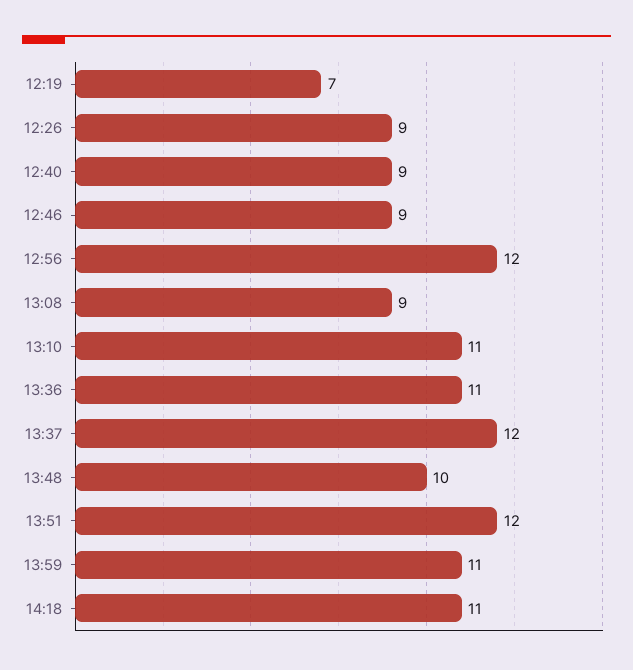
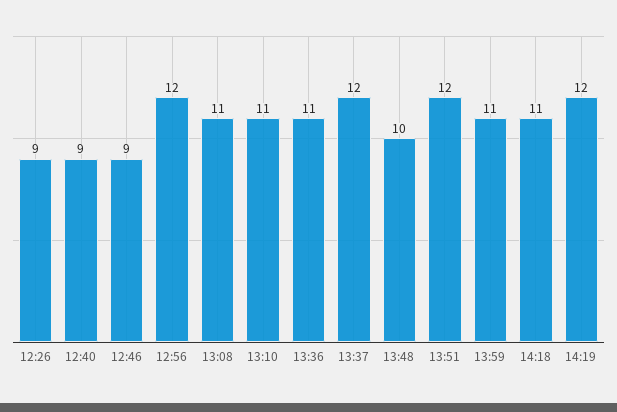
12:19: 7 -> none
13:08: 9 -> 11
14:19: none -> 12

